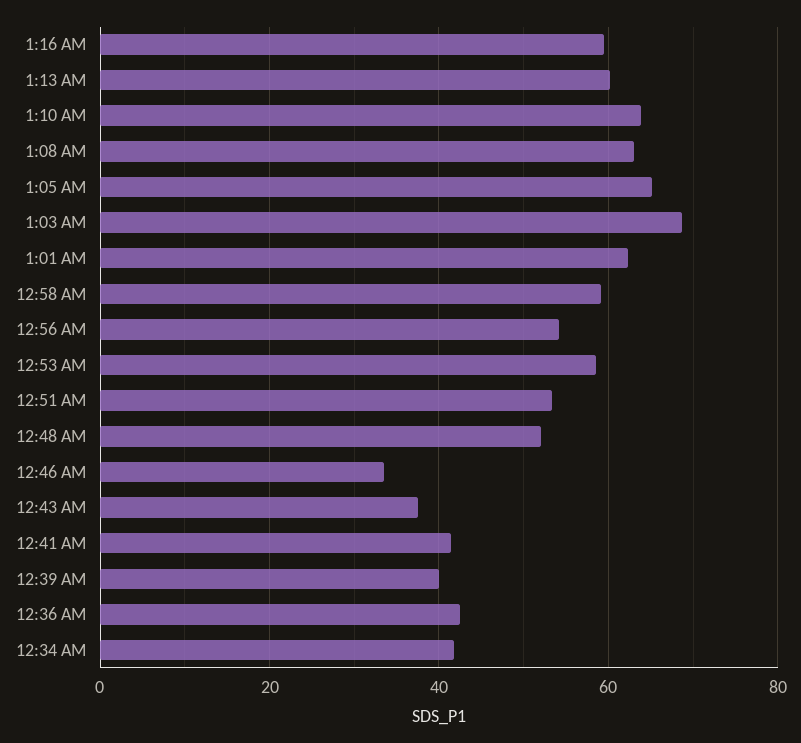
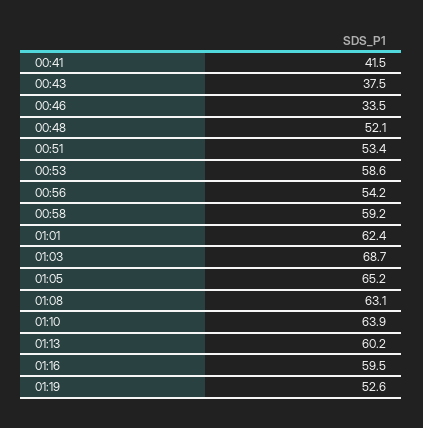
12:39 AM: 40 -> none
12:36 AM: 42 -> none
12:34 AM: 42 -> none
01:19: none -> 52.6

